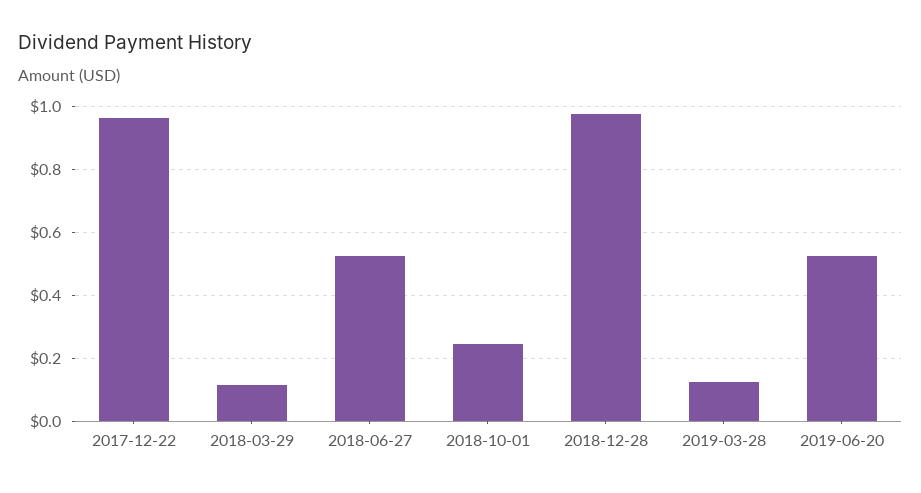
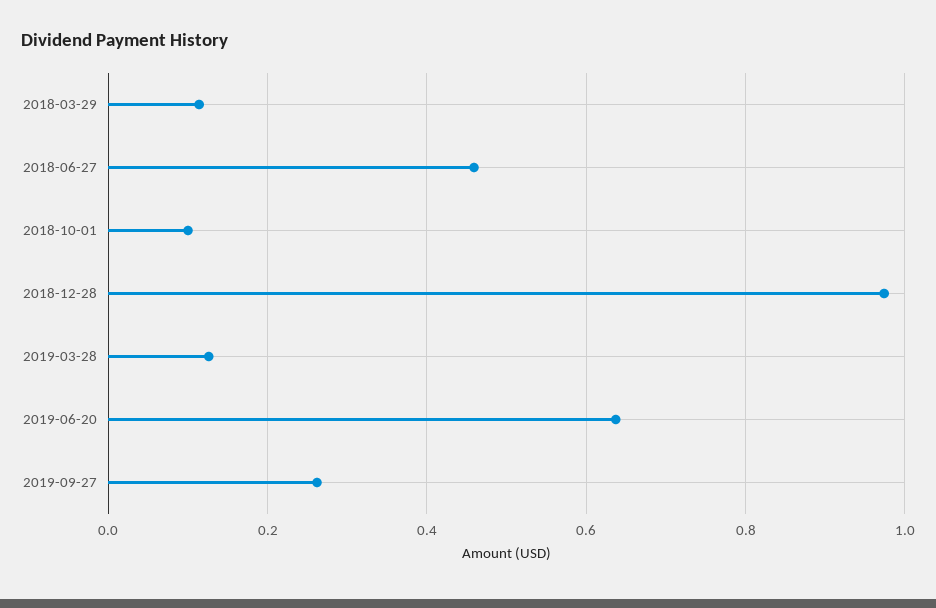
2017-12-22: 0.96 -> none
2018-06-27: 0.52 -> 0.46
2018-10-01: 0.24 -> 0.1
2019-06-20: 0.52 -> 0.64
2019-09-27: none -> 0.26

